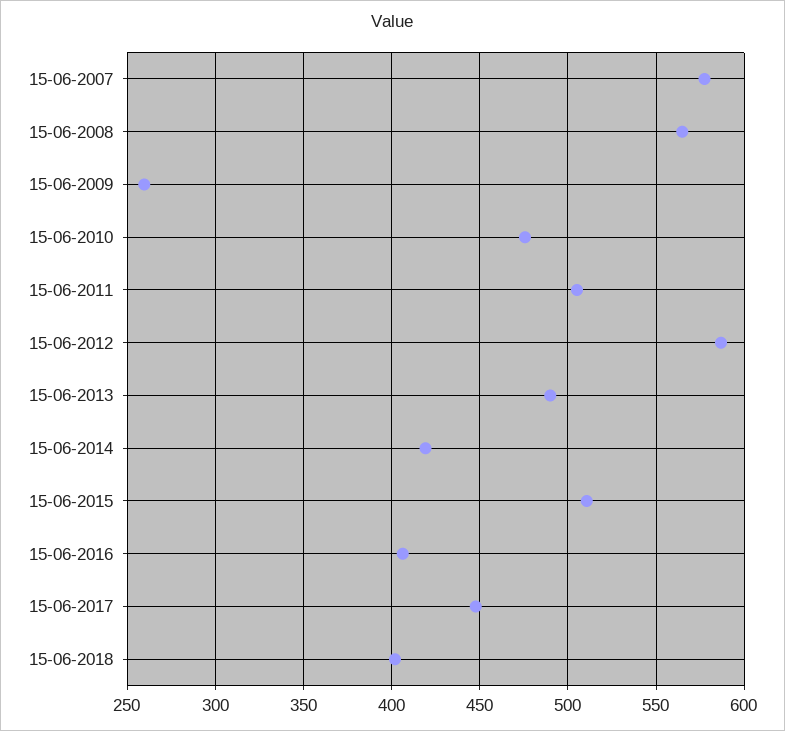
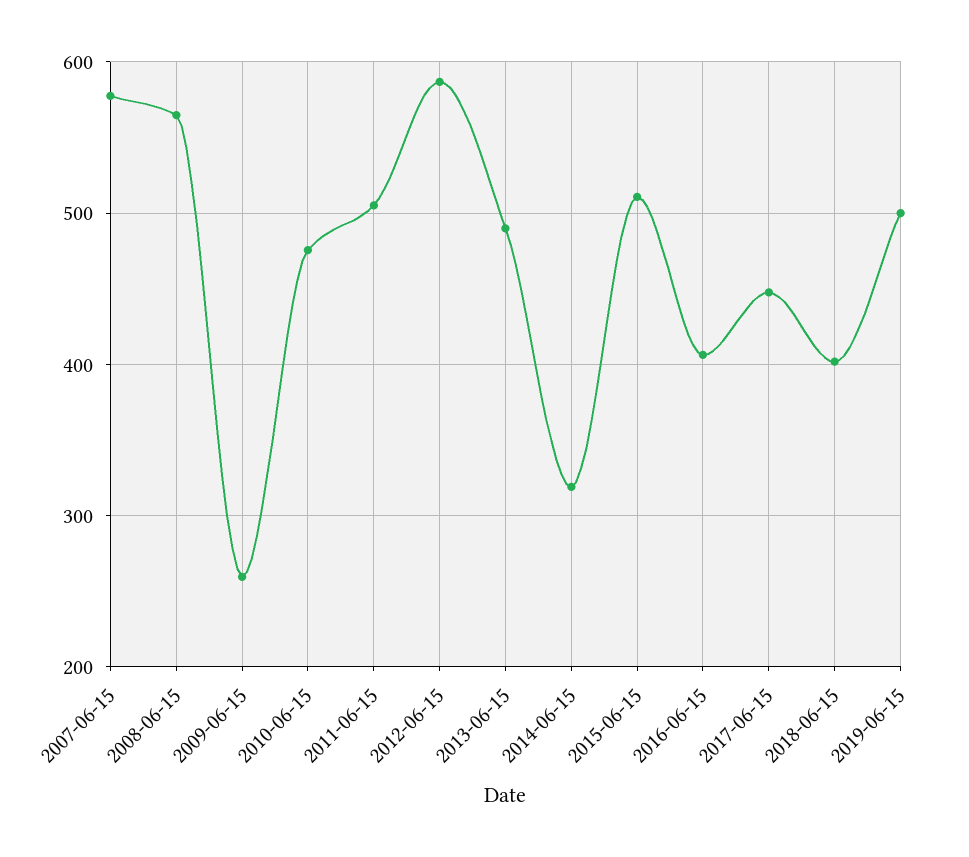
15-06-2014: 420 -> 320
2019-06-15: none -> 500

